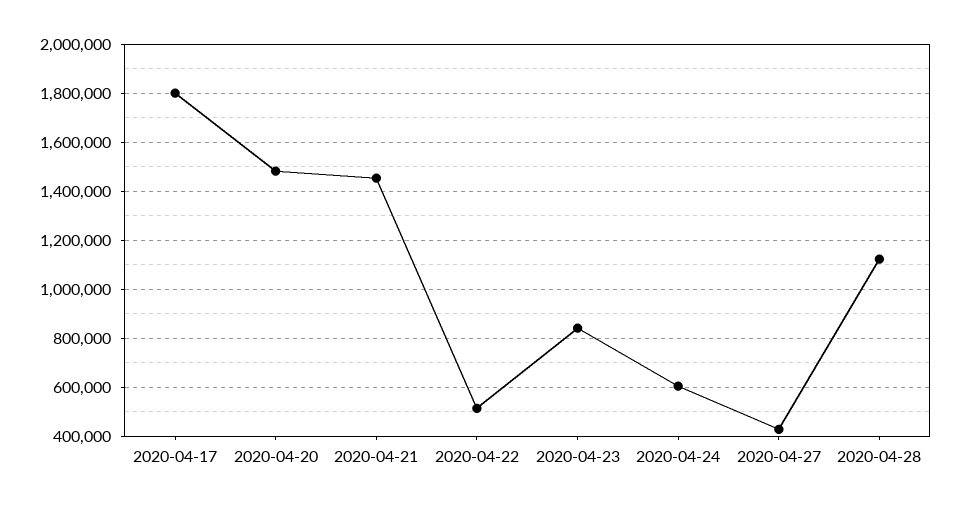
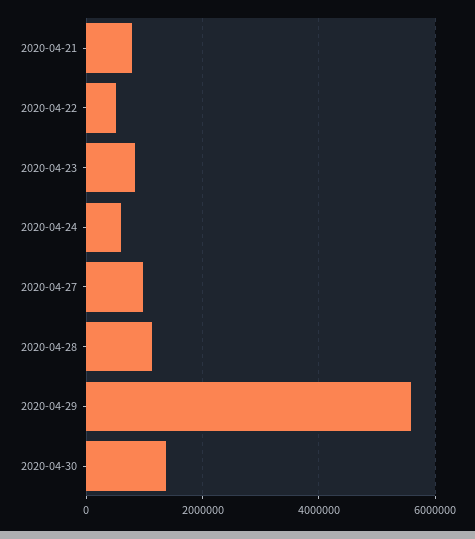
2020-04-17: 1800000 -> none
2020-04-20: 1475000 -> none
2020-04-21: 1450000 -> 800000
2020-04-27: 425000 -> 1000000
2020-04-29: none -> 5600000
2020-04-30: none -> 1400000

